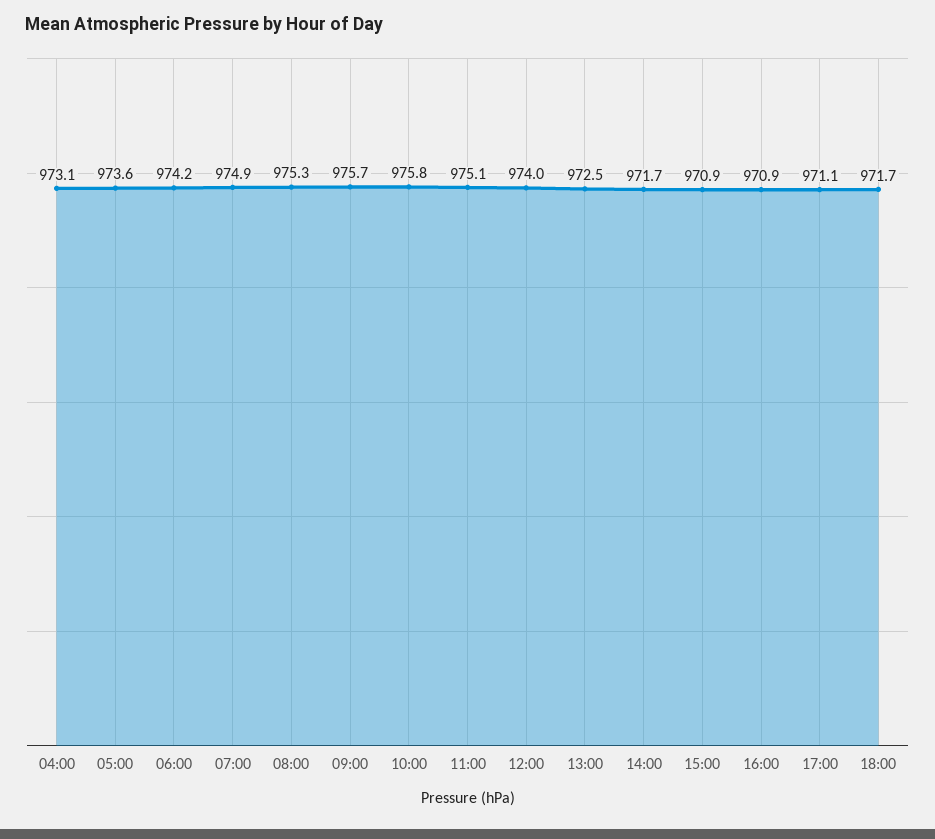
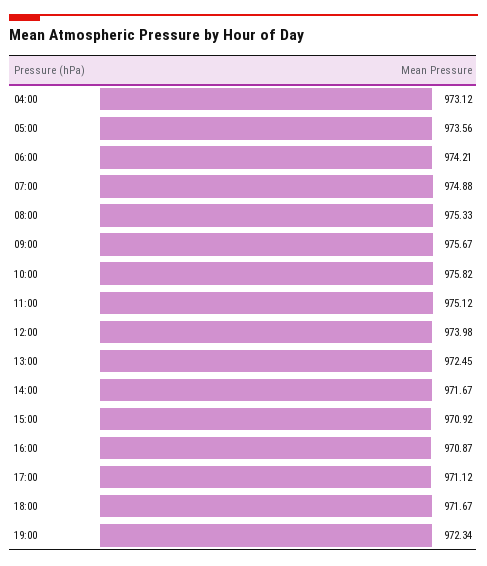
19:00: none -> 972.34

